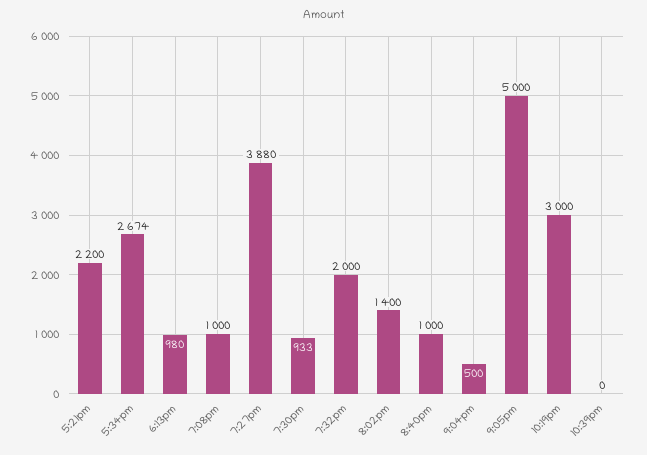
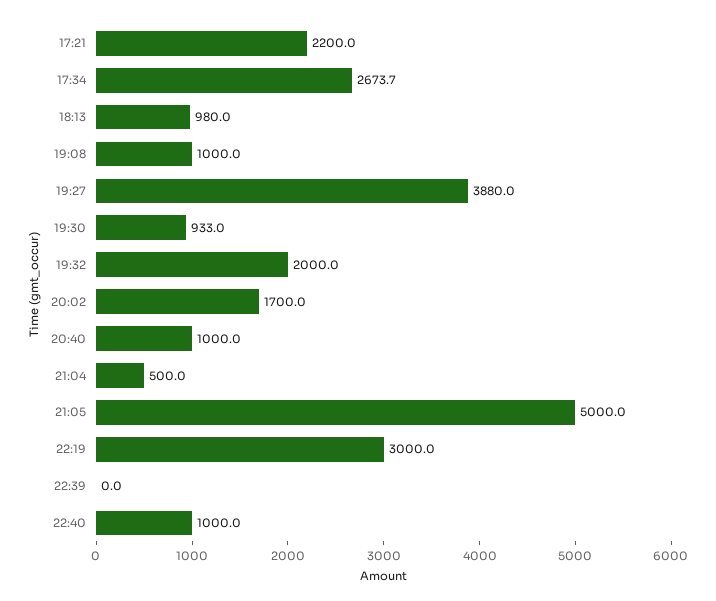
8:02pm: 1400 -> 1700
22:40: none -> 1000

